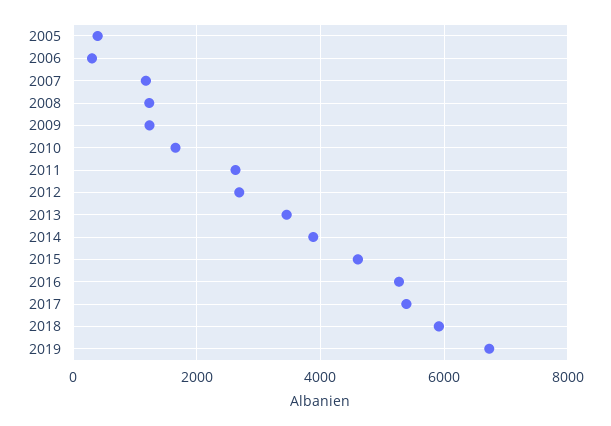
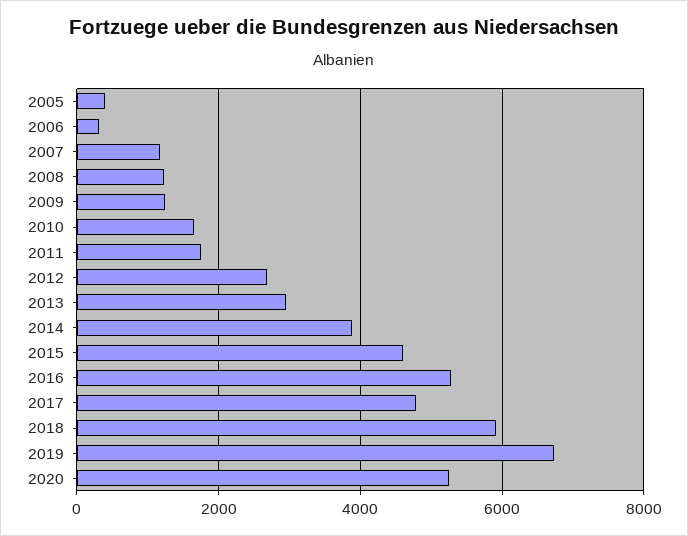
2011: 2600 -> 1800
2013: 3400 -> 3000
2017: 5400 -> 4800
2020: none -> 5200

